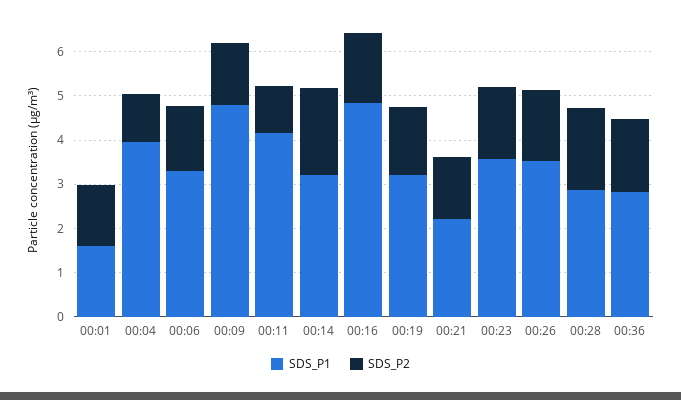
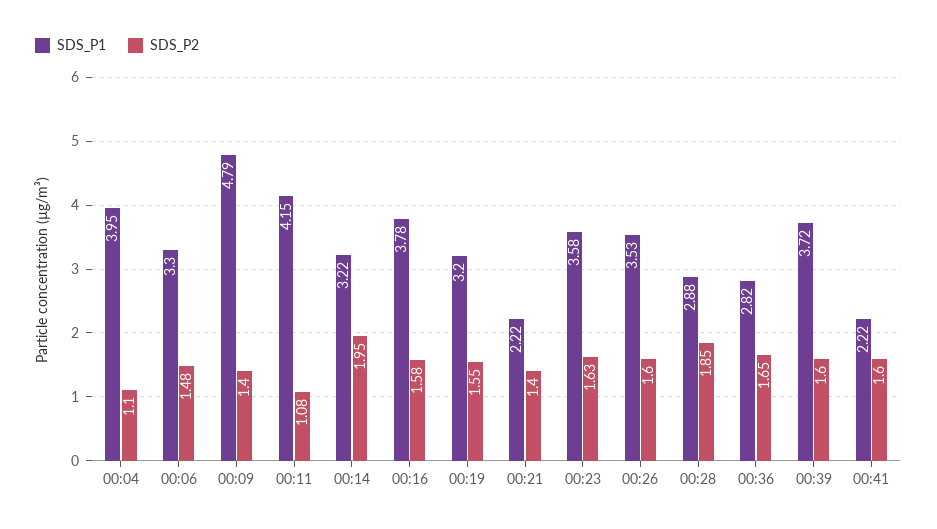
SDS_P1, 00:01: 1.6 -> none
SDS_P2, 00:01: 1.4 -> none
SDS_P1, 00:16: 4.8 -> 3.78
SDS_P1, 00:39: none -> 3.72
SDS_P2, 00:39: none -> 1.6
SDS_P1, 00:41: none -> 2.22
SDS_P2, 00:41: none -> 1.6

